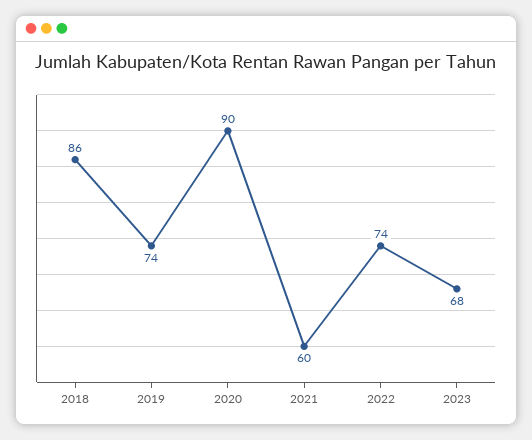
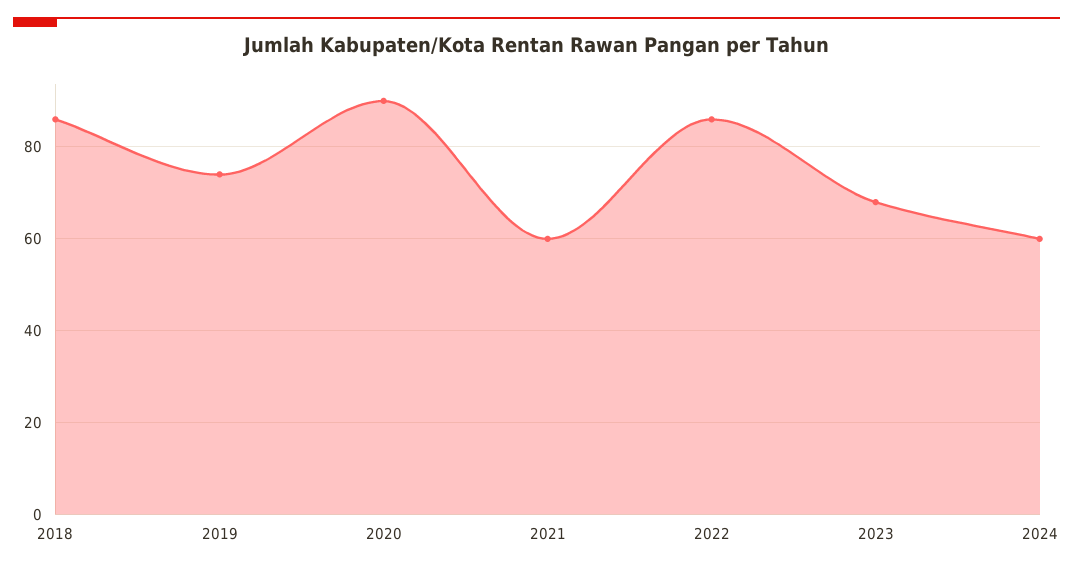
2022: 74 -> 85
2024: none -> 60

